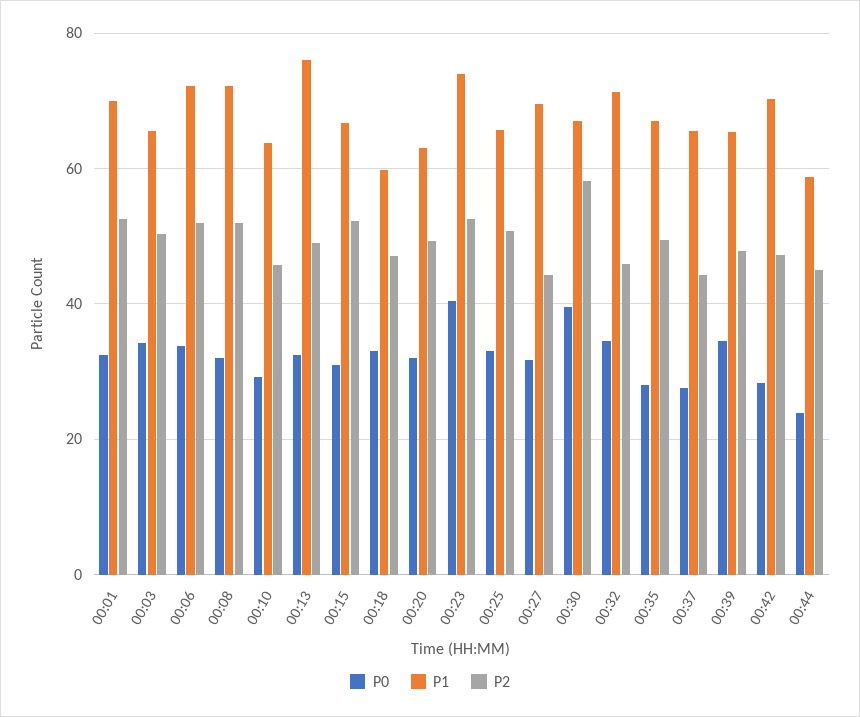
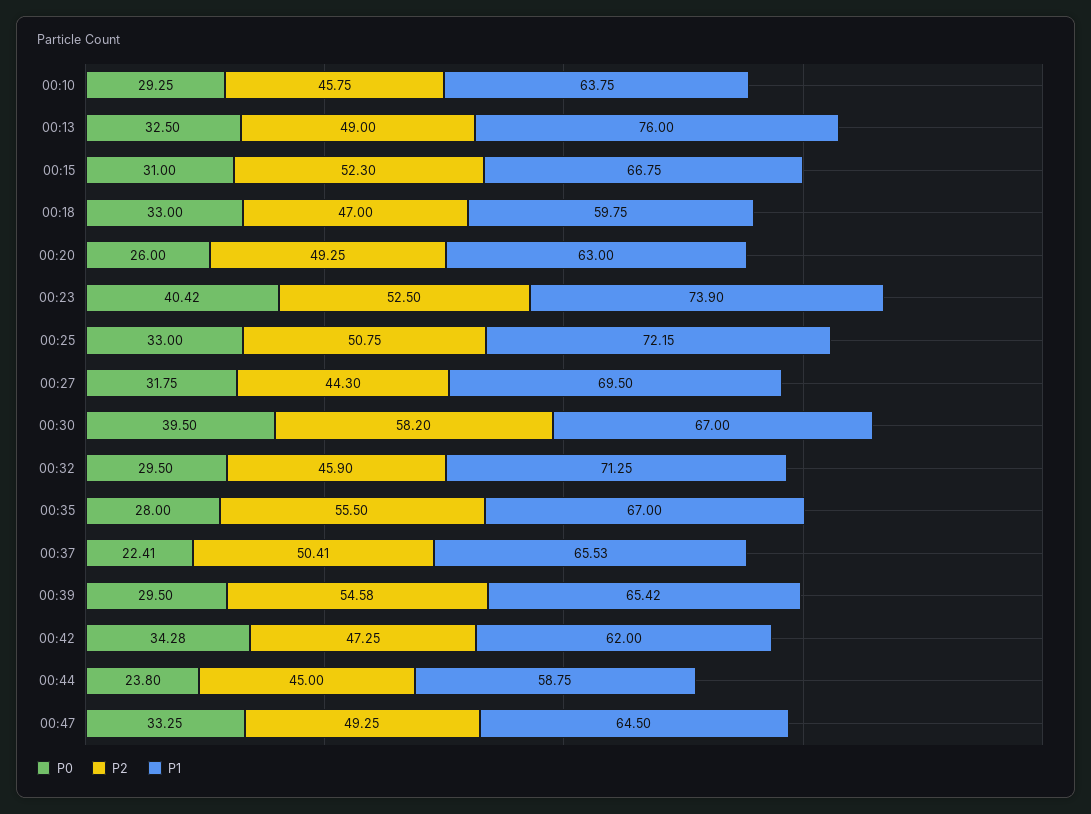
P0, 00:01: 32 -> none
P1, 00:01: 70 -> none
P2, 00:01: 52 -> none
P0, 00:03: 34 -> none
P1, 00:03: 66 -> none
P2, 00:03: 50 -> none
P0, 00:06: 34 -> none
P1, 00:06: 72 -> none
P2, 00:06: 52 -> none
P0, 00:08: 32 -> none
P1, 00:08: 72 -> none
P2, 00:08: 52 -> none
P0, 00:20: 32 -> 26
P1, 00:25: 66 -> 72.15
P0, 00:32: 34 -> 29.5
P2, 00:35: 50 -> 55.5
P0, 00:37: 28 -> 22.41
P2, 00:37: 44 -> 50.41
P0, 00:39: 34 -> 29.5
P2, 00:39: 48 -> 54.58
P0, 00:42: 28 -> 34.28
P1, 00:42: 70 -> 62
P0, 00:47: none -> 33.25
P2, 00:47: none -> 49.25
P1, 00:47: none -> 64.5

